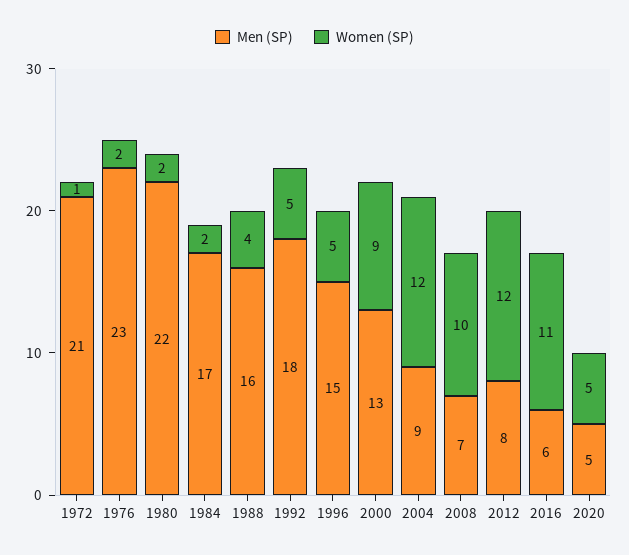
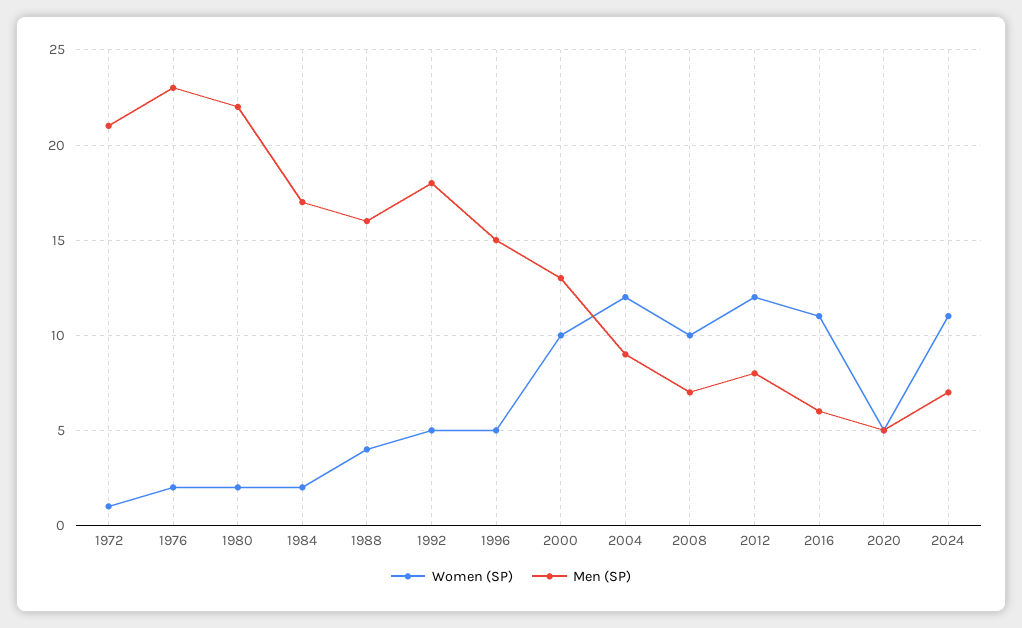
Women (SP), 2000: 9 -> 10
Women (SP), 2024: none -> 11
Men (SP), 2024: none -> 7

